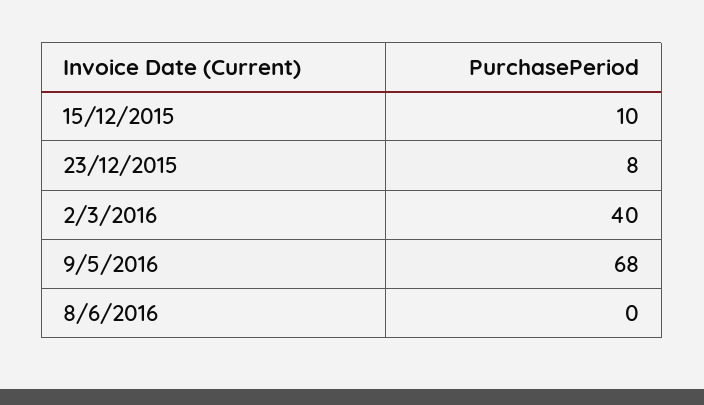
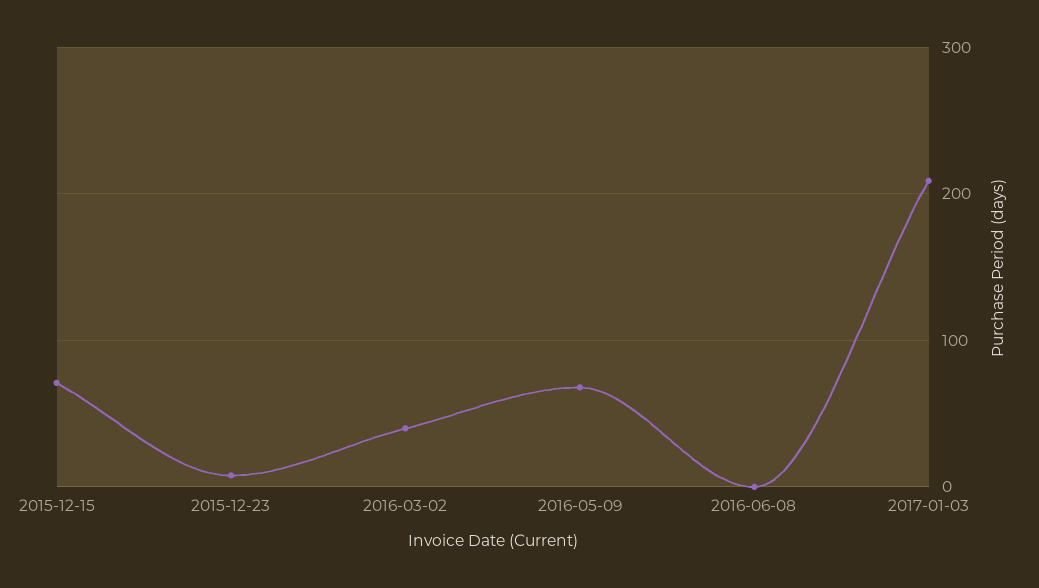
15/12/2015: 10 -> 70
2017-01-03: none -> 210

